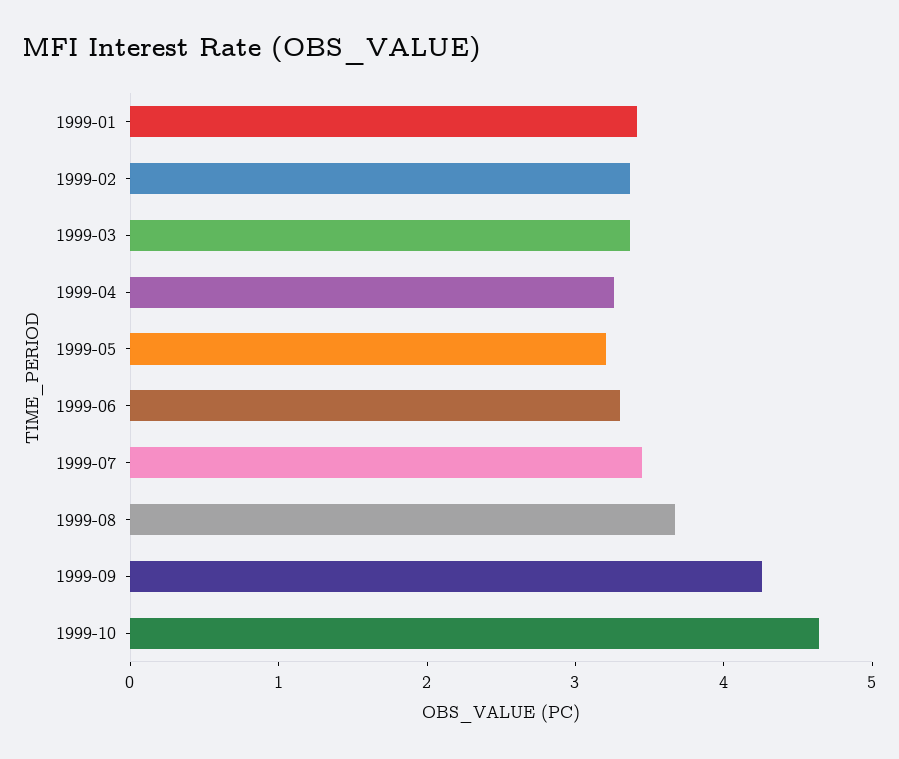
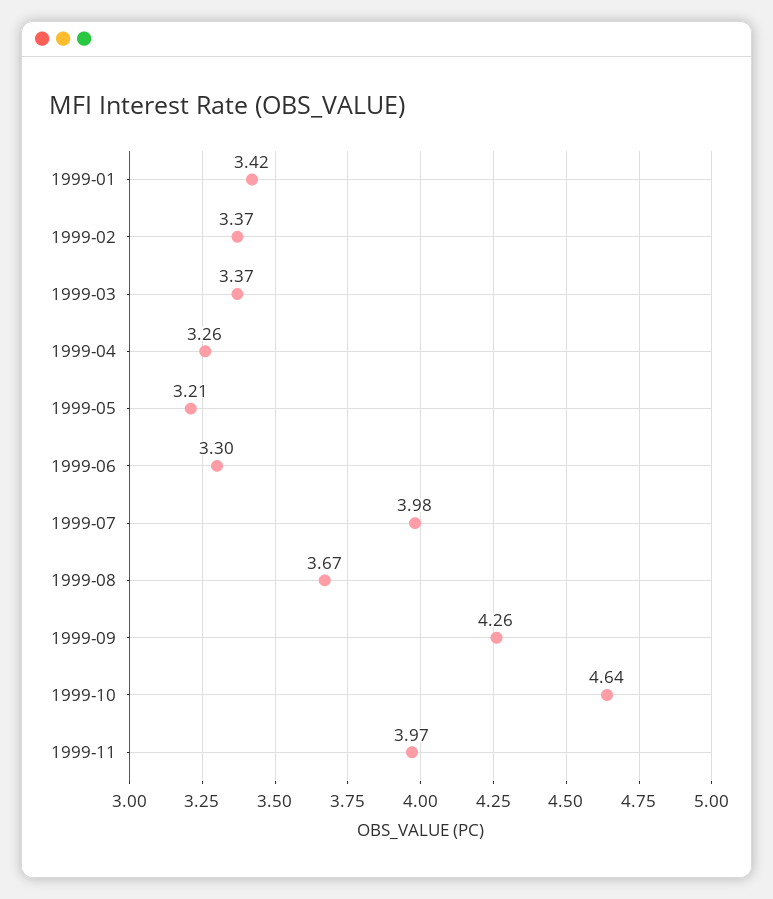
1999-07: 3.4 -> 3.98
1999-11: none -> 3.97

